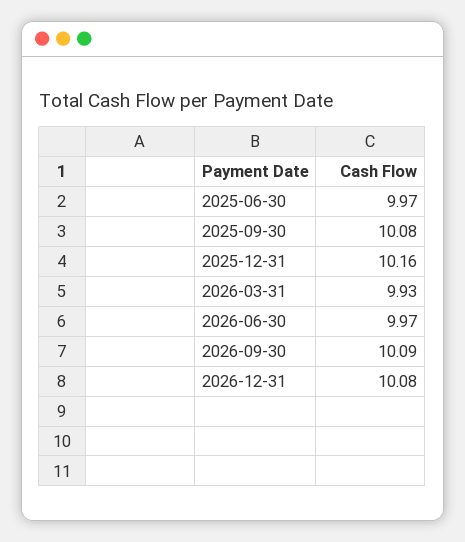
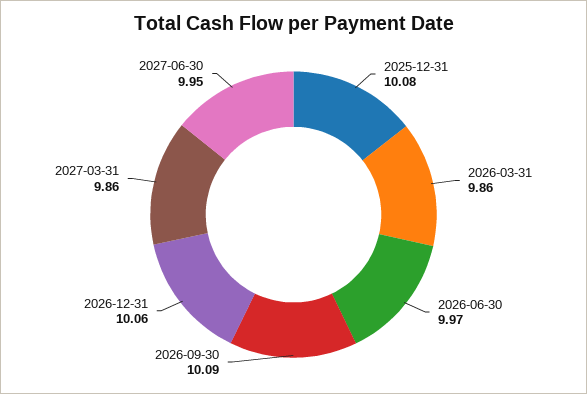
2025-06-30: 9.97 -> none
2025-09-30: 10.08 -> none
2025-12-31: 10.16 -> 10.08
2026-03-31: 9.93 -> 9.86
2026-12-31: 10.08 -> 10.06
2027-03-31: none -> 9.86
2027-06-30: none -> 9.95

